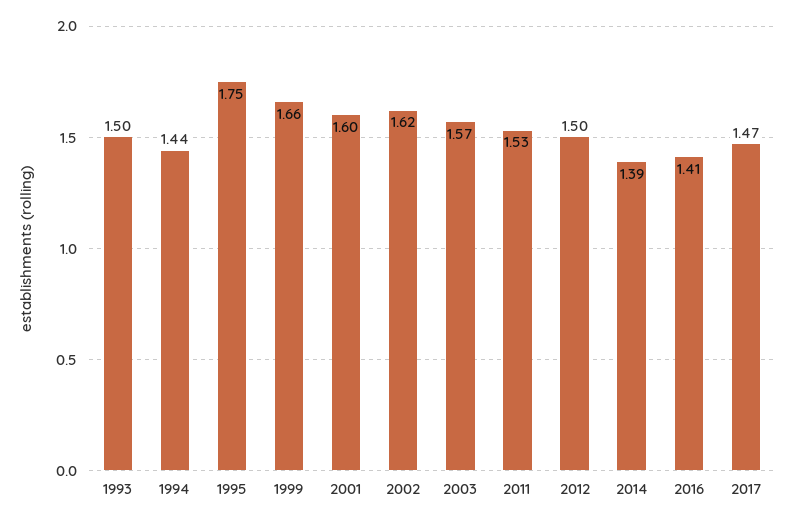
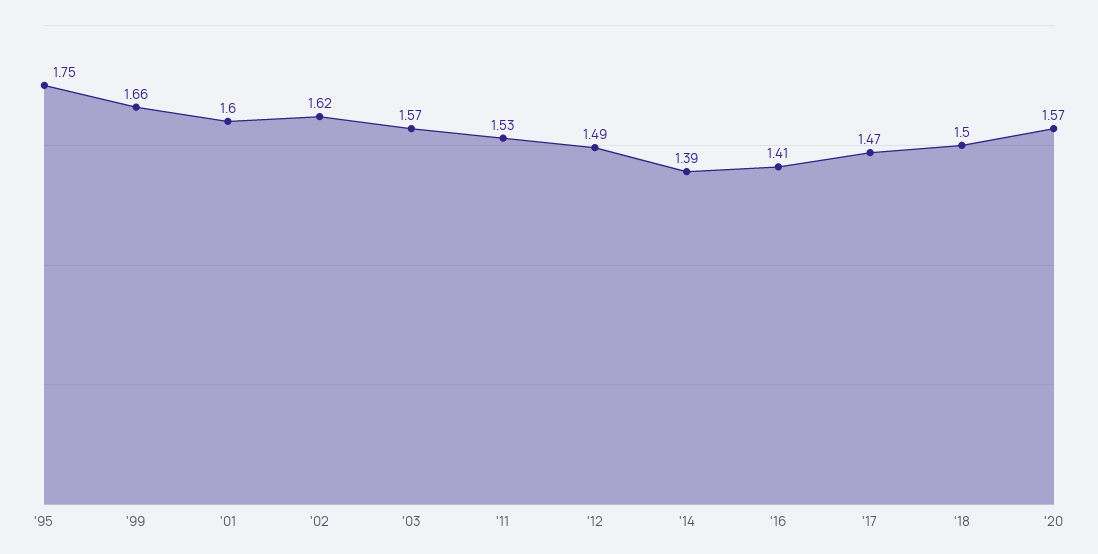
1993: 1.5 -> none
1994: 1.44 -> none
2012: 1.5 -> 1.49
'18: none -> 1.5
'20: none -> 1.57

